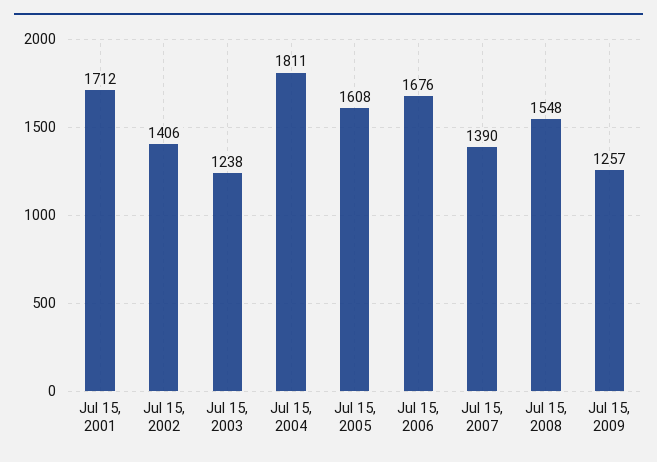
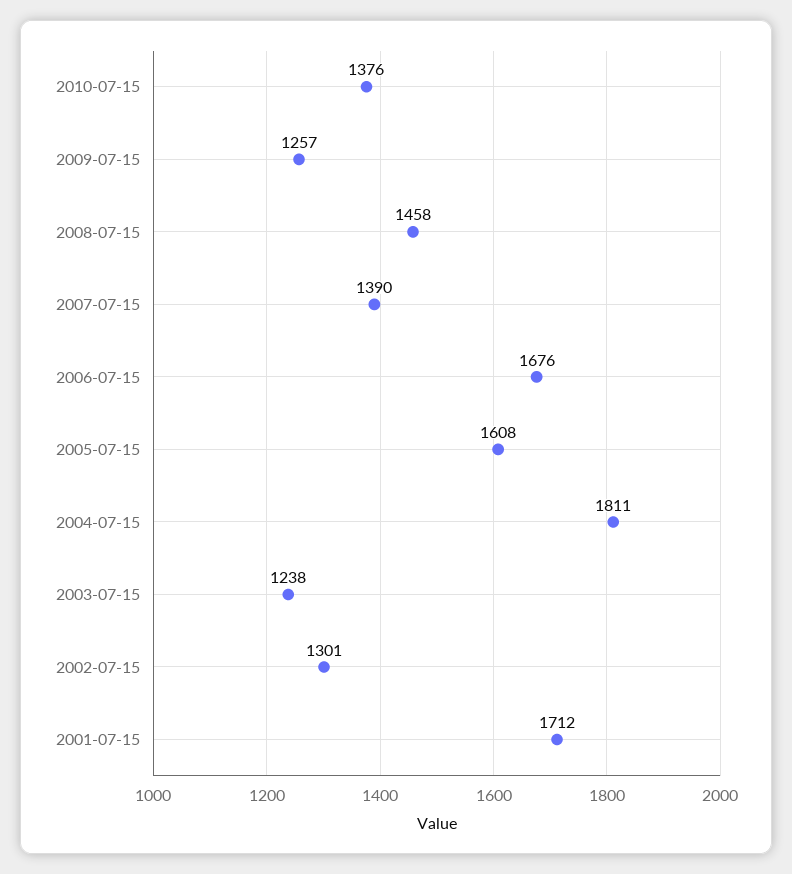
Jul 15, 2002: 1406 -> 1301
Jul 15, 2008: 1548 -> 1458
2010-07-15: none -> 1376

